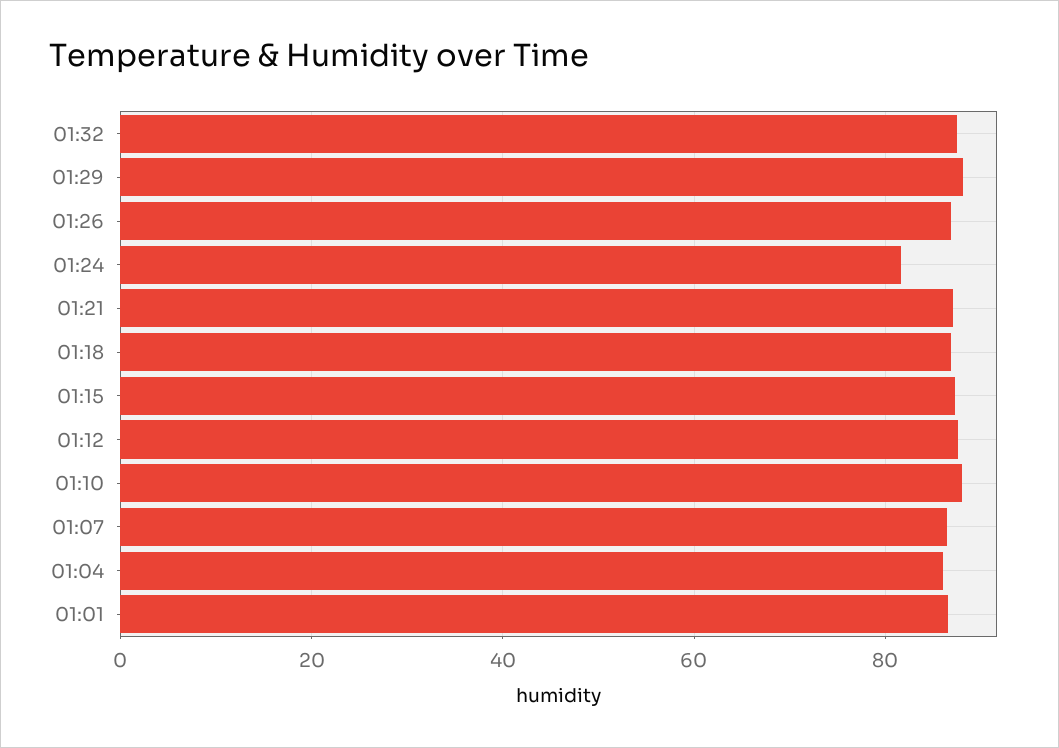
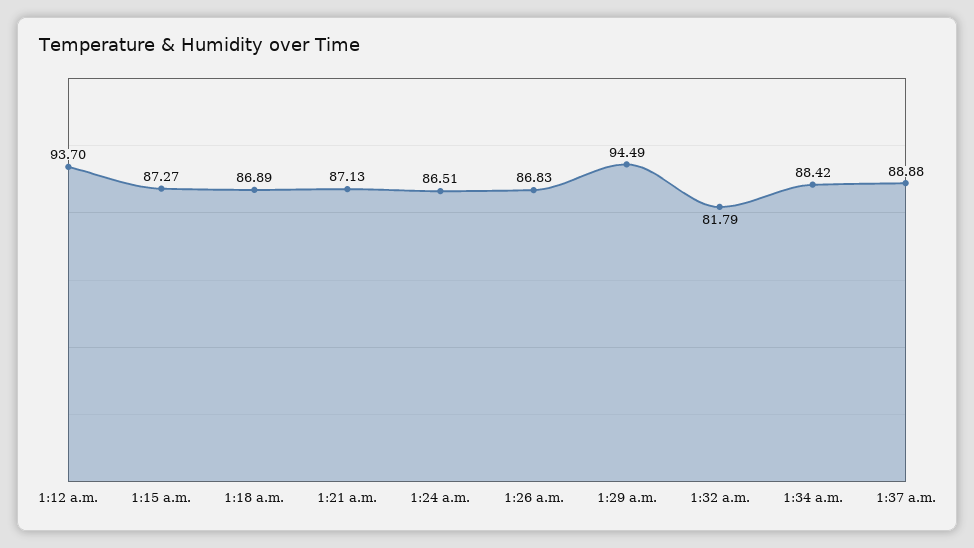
01:32: 88 -> 81.79
01:29: 88 -> 94.49
01:24: 82 -> 86.51
01:12: 88 -> 93.7
01:10: 88 -> none
01:07: 86 -> none
01:04: 86 -> none
01:01: 86 -> none
1:34 a.m.: none -> 88.42
1:37 a.m.: none -> 88.88

